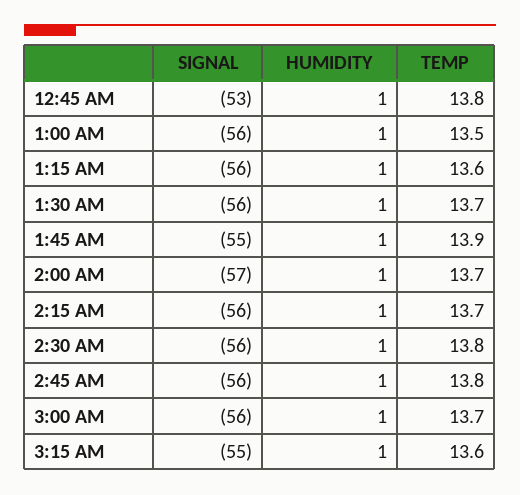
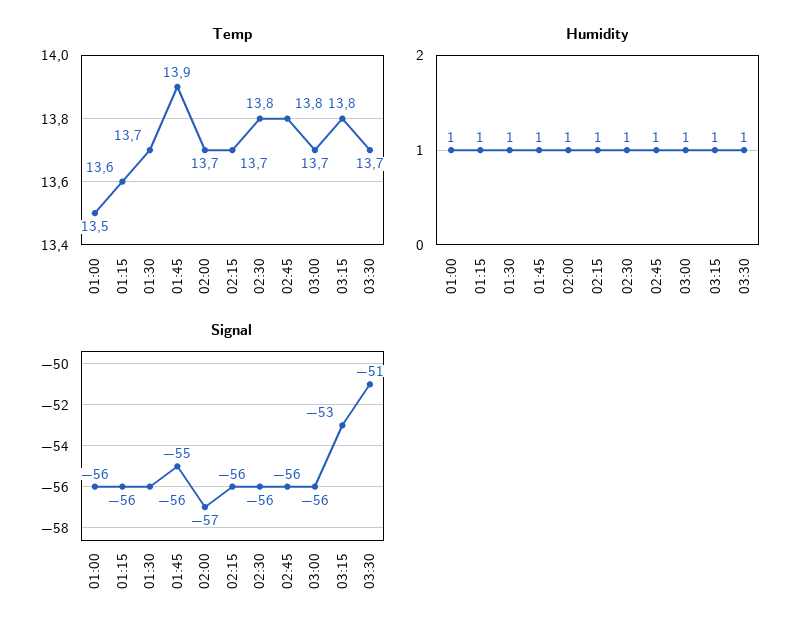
SIGNAL, 12:45 AM: -53 -> none
HUMIDITY, 12:45 AM: 1 -> none
TEMP, 12:45 AM: 13.8 -> none
SIGNAL, 3:15 AM: -55 -> -53
TEMP, 3:15 AM: 13.6 -> 13.8
TEMP, 03:30: none -> 13.7
HUMIDITY, 03:30: none -> 1
SIGNAL, 03:30: none -> -51

